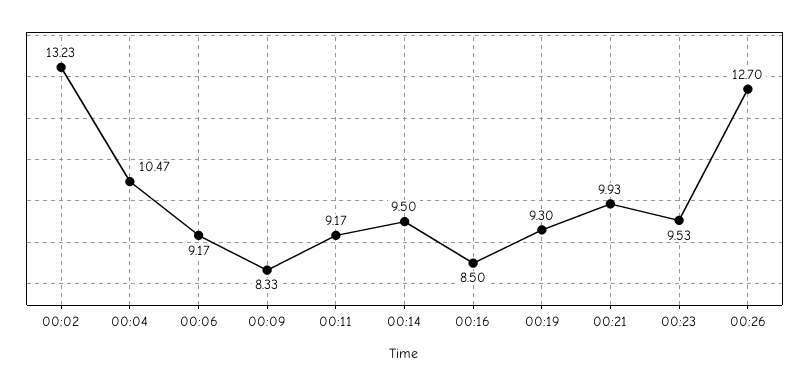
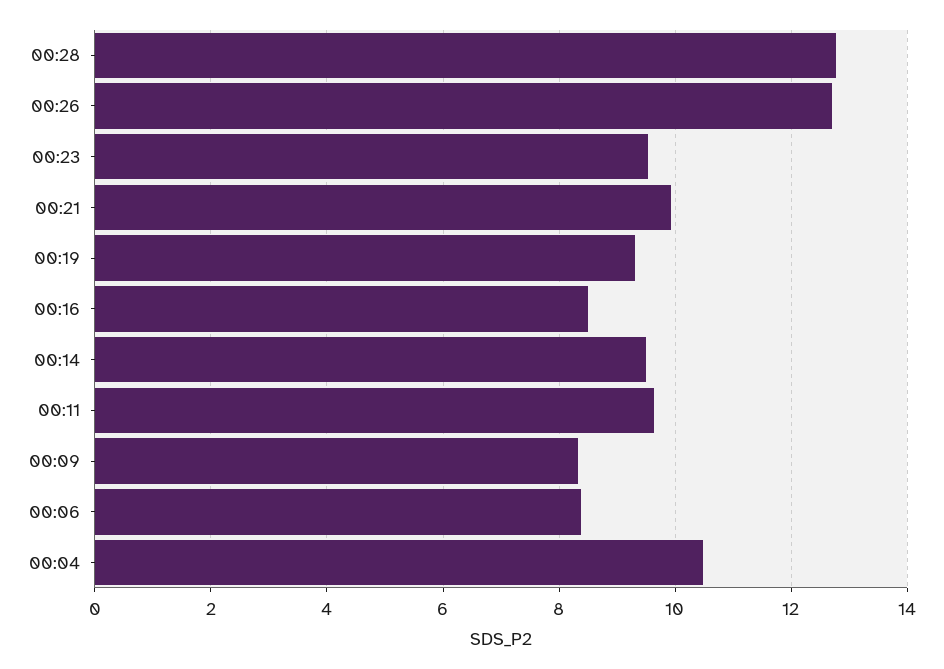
00:02: 13.23 -> none
00:06: 9.17 -> 8.4
00:11: 9.17 -> 9.6
00:28: none -> 12.8

